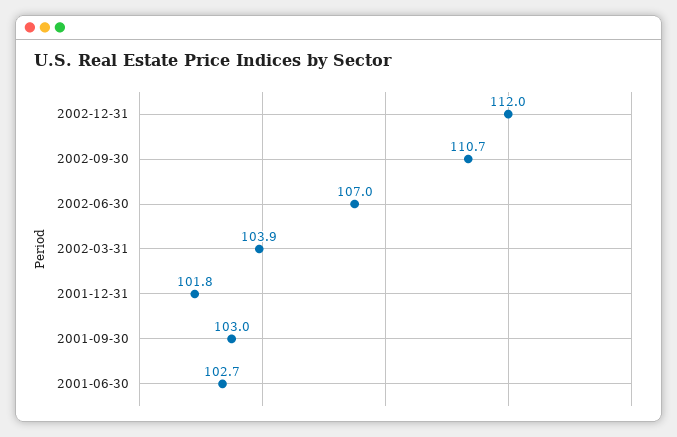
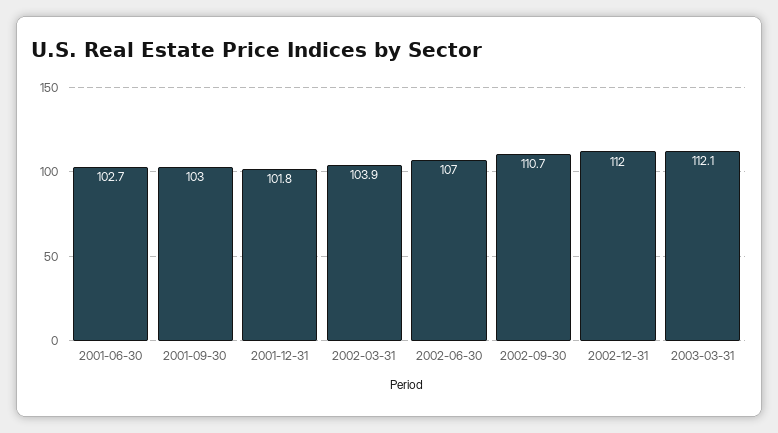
2003-03-31: none -> 112.1

